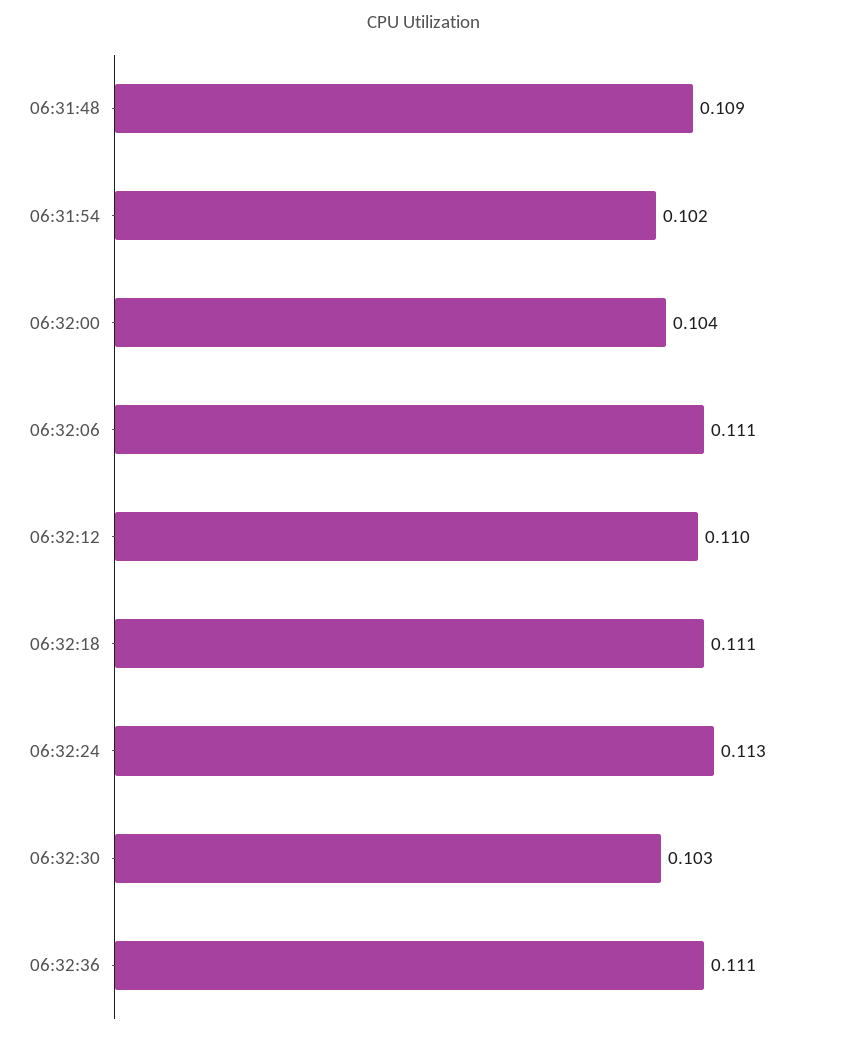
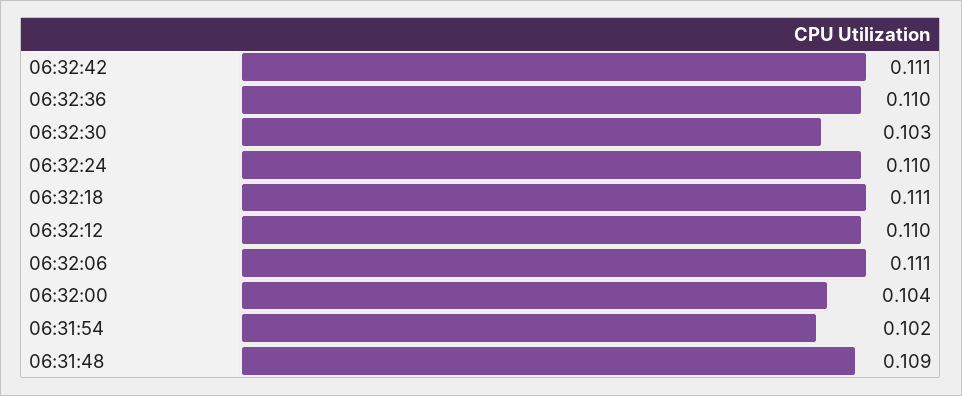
06:32:24: 0.113 -> 0.11
06:32:36: 0.111 -> 0.11
06:32:42: none -> 0.111

